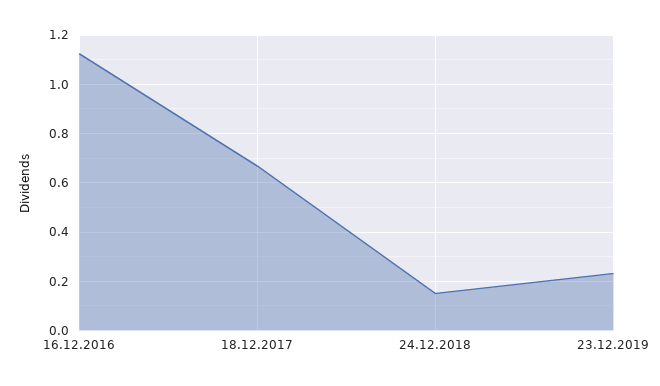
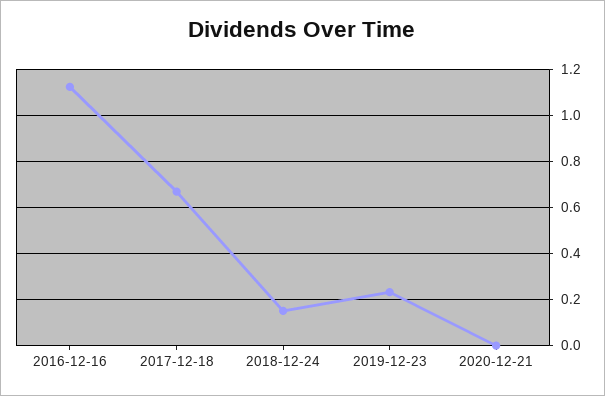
2020-12-21: none -> 0

